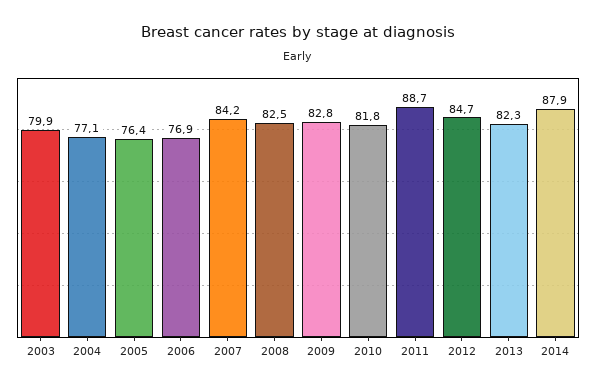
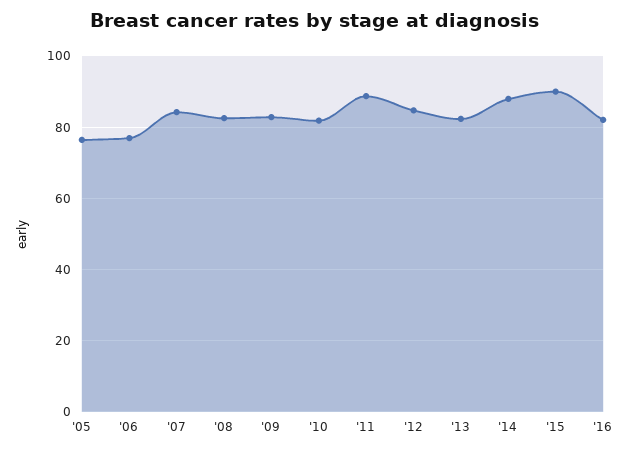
2003: 79.9 -> none
2004: 77.1 -> none
'15: none -> 90
'16: none -> 82

